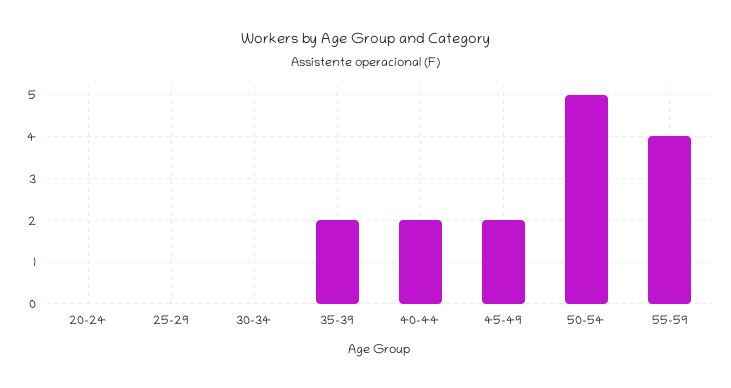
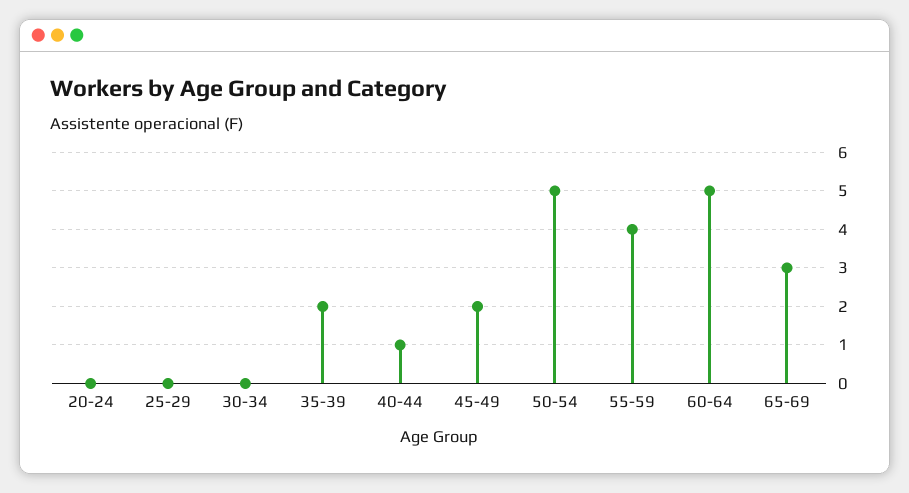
40-44: 2 -> 1
60-64: none -> 5
65-69: none -> 3

